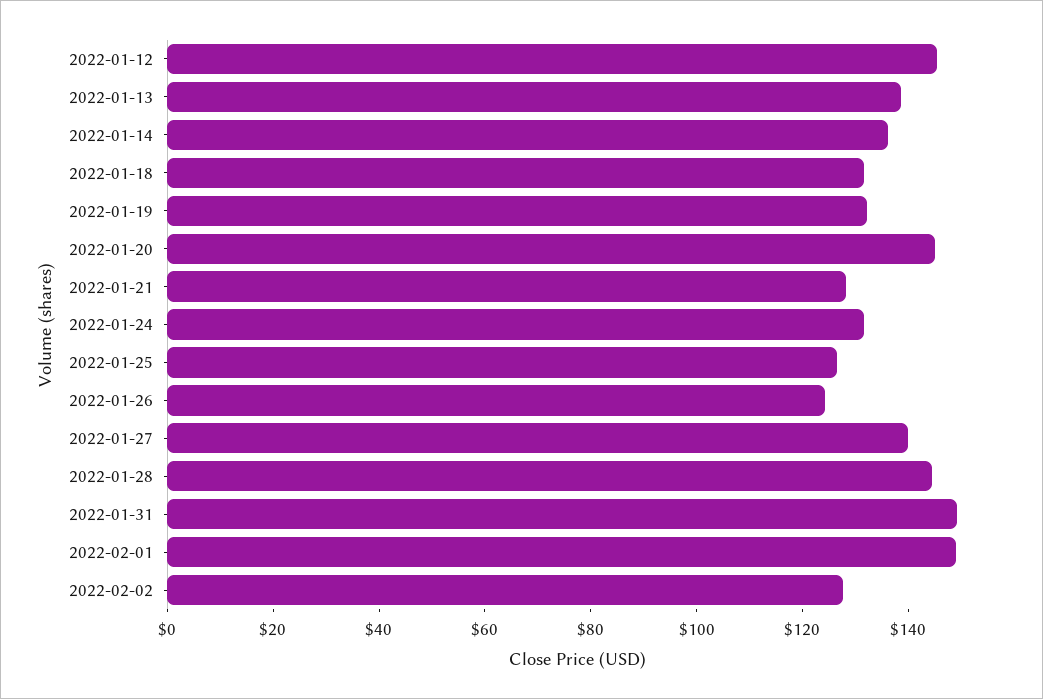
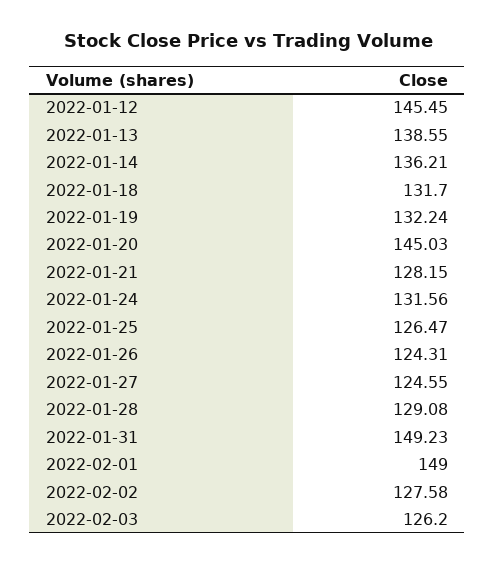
2022-01-27: 140 -> 124.55
2022-01-28: 145 -> 129.08
2022-02-03: none -> 126.2

